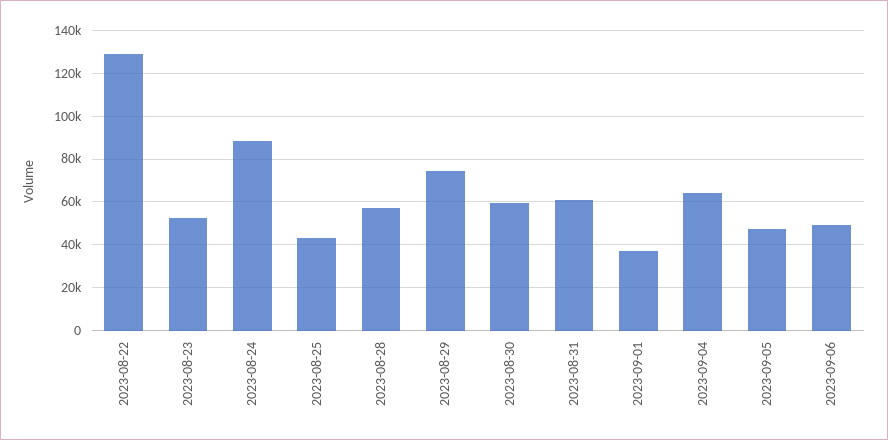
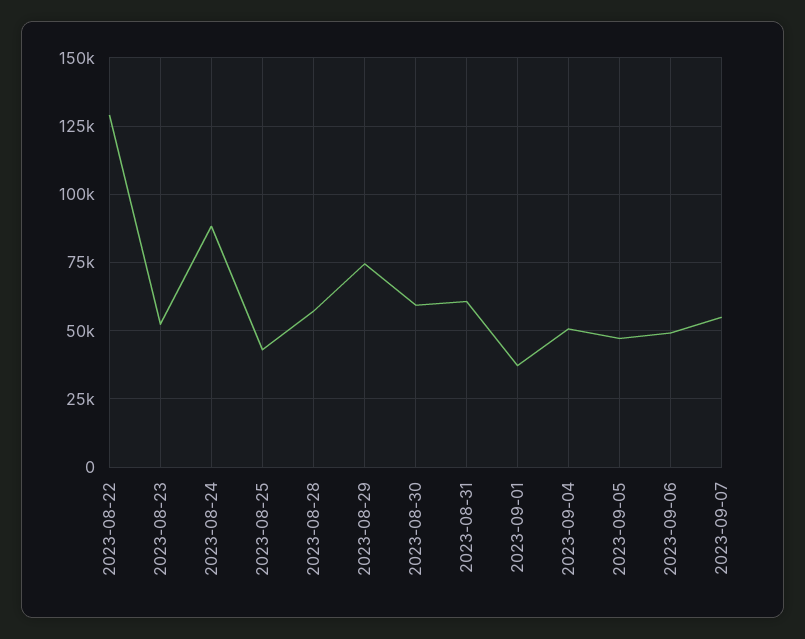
2023-09-04: 65000 -> 50000
2023-09-07: none -> 55000

